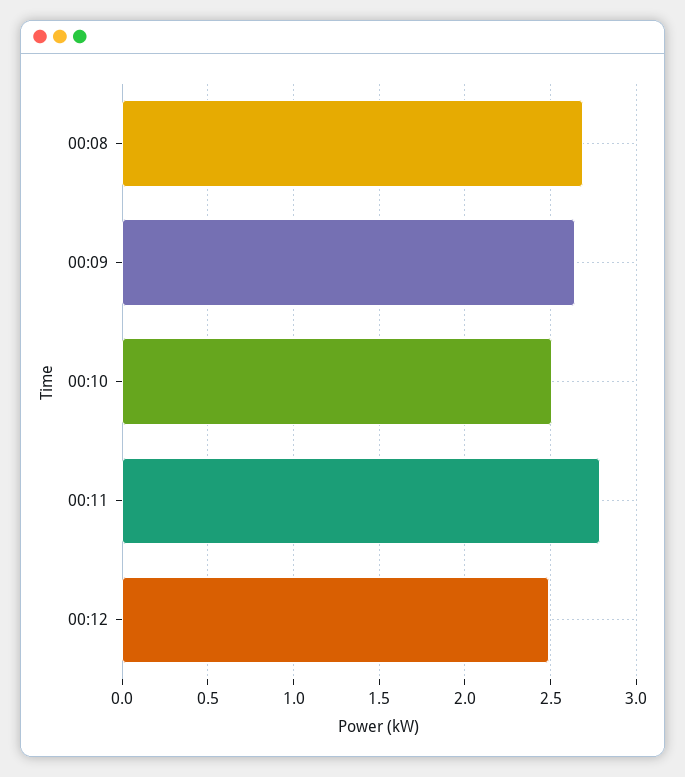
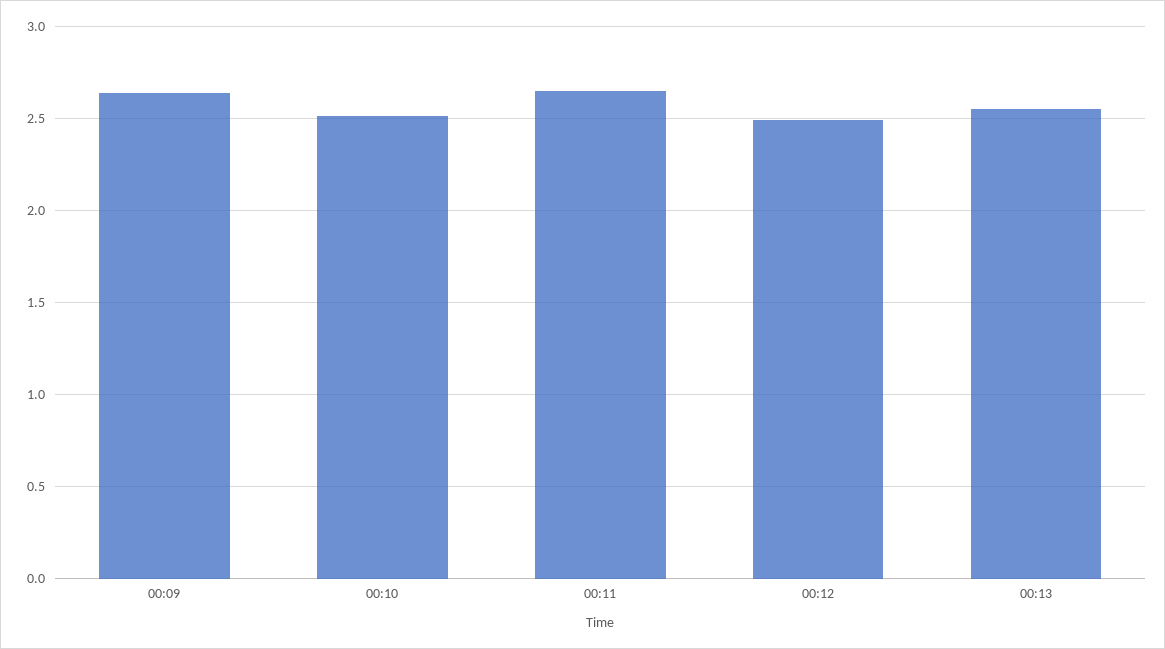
00:08: 2.7 -> none
00:11: 2.8 -> 2.65
00:13: none -> 2.55

